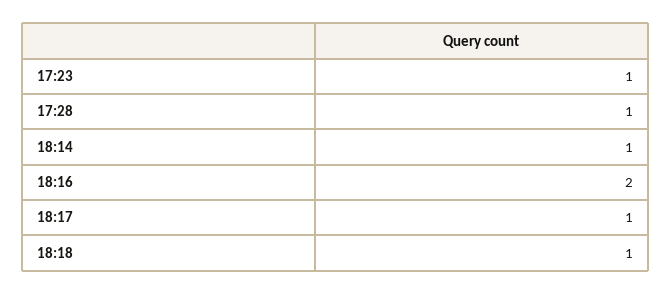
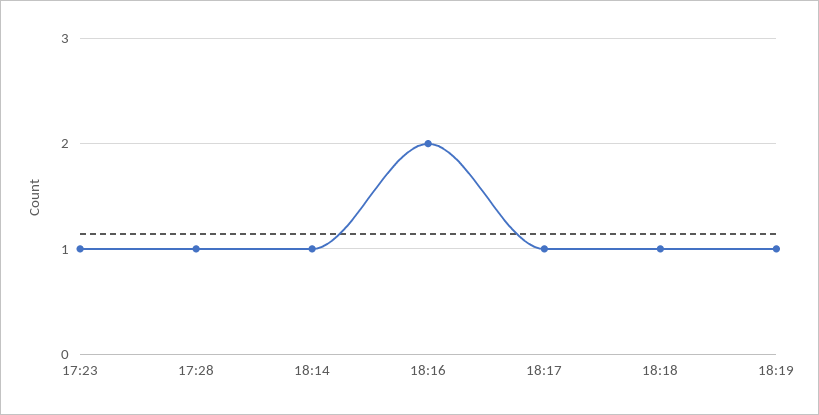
18:19: none -> 1

